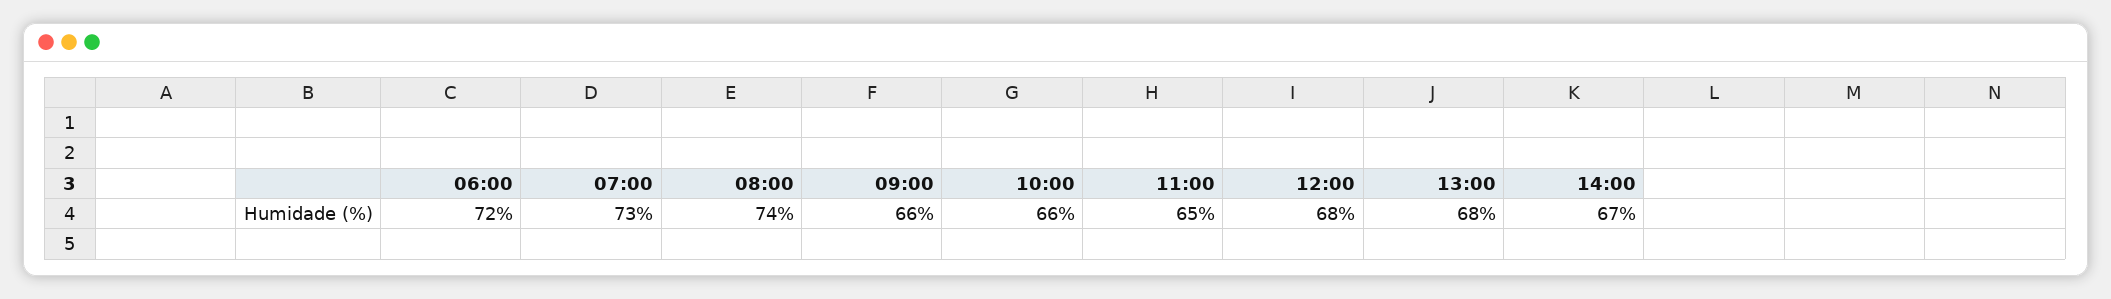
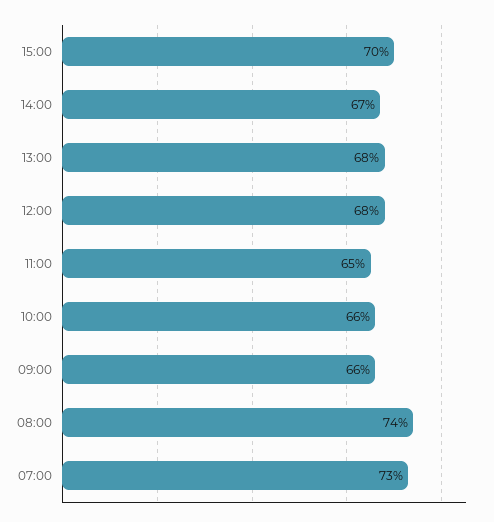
06:00: 72 -> none
15:00: none -> 70

